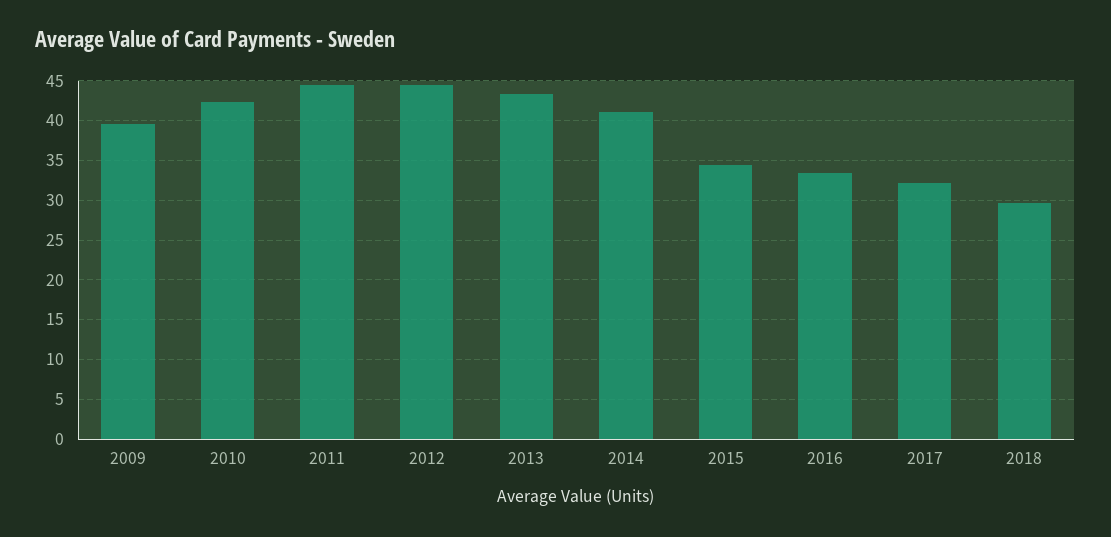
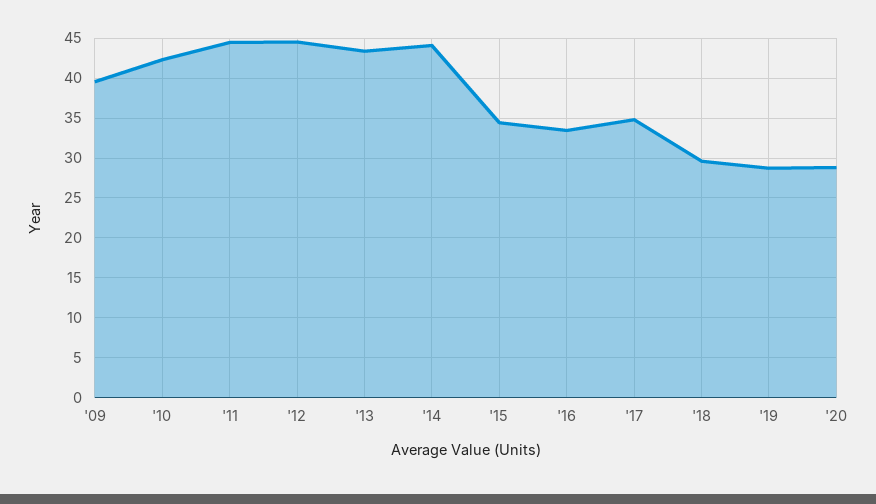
2014: 41 -> 44
2017: 32 -> 35
'19: none -> 29
'20: none -> 29

